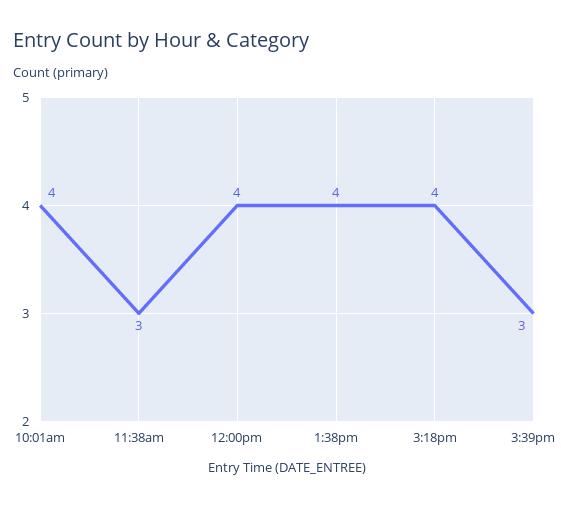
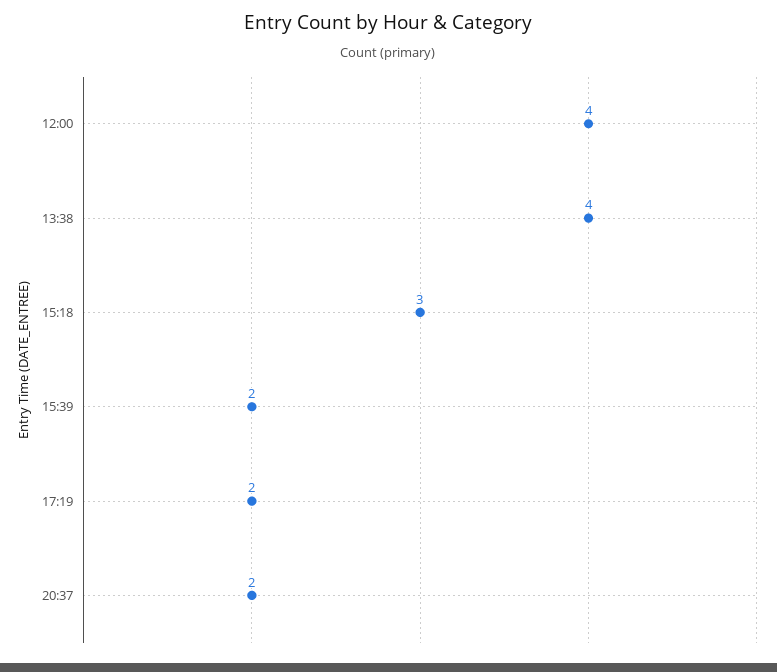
10:01am: 4 -> none
11:38am: 3 -> none
3:18pm: 4 -> 3
3:39pm: 3 -> 2
17:19: none -> 2
20:37: none -> 2

